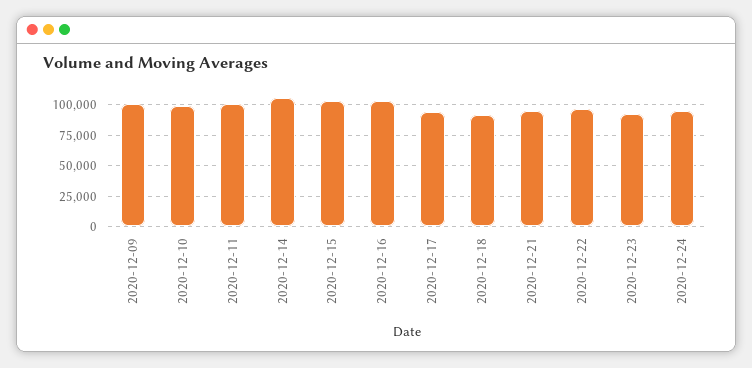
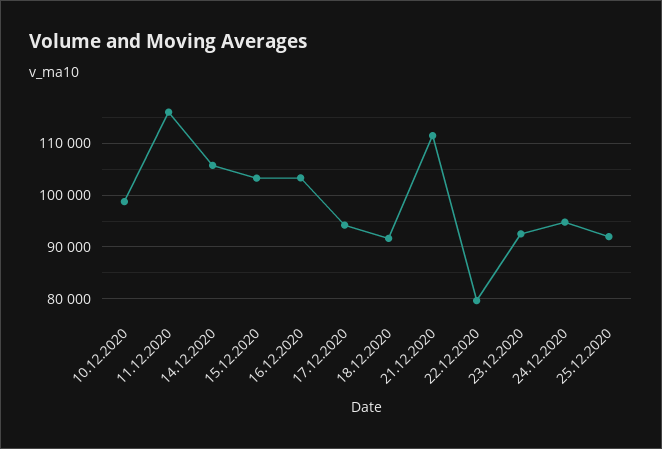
2020-12-09: 100000 -> none
2020-12-11: 100000 -> 116000
2020-12-21: 95000 -> 112000
2020-12-22: 95000 -> 80000
25.12.2020: none -> 92000

